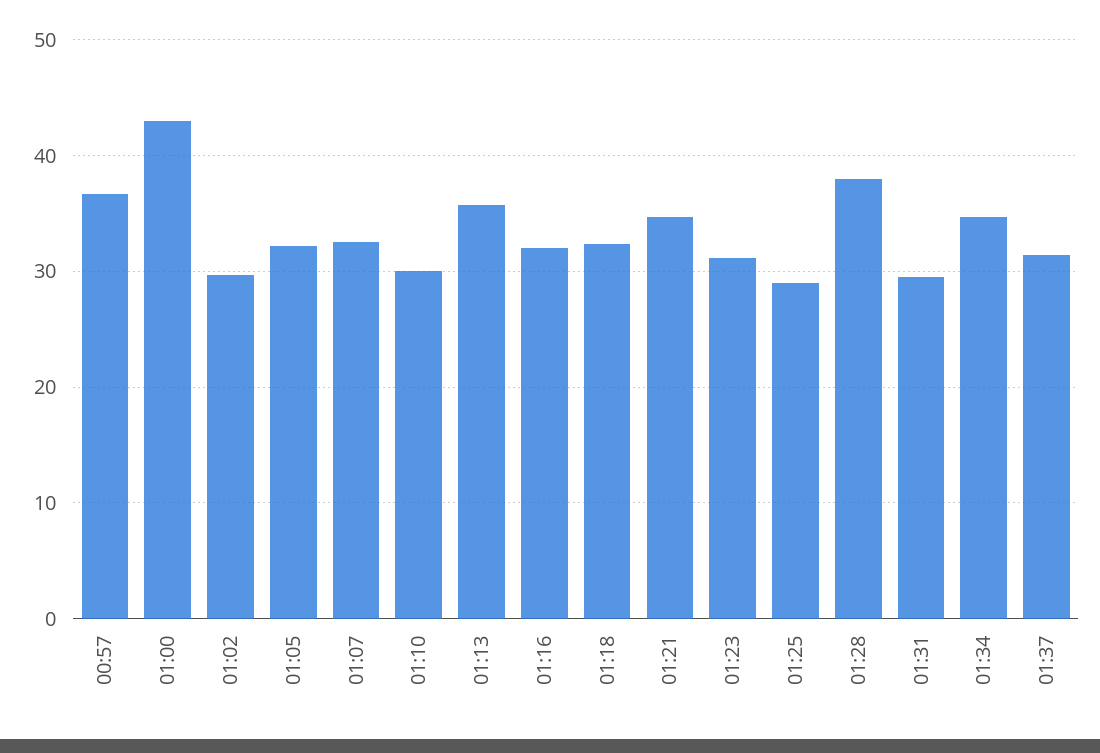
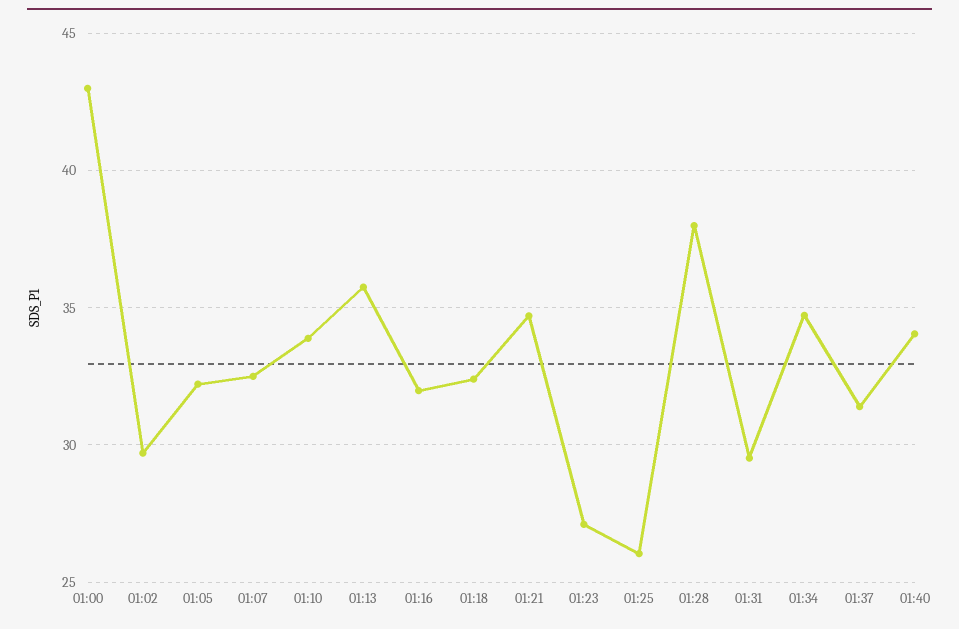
00:57: 37 -> none
01:10: 30 -> 34
01:23: 31 -> 27
01:25: 29 -> 26
01:40: none -> 34

